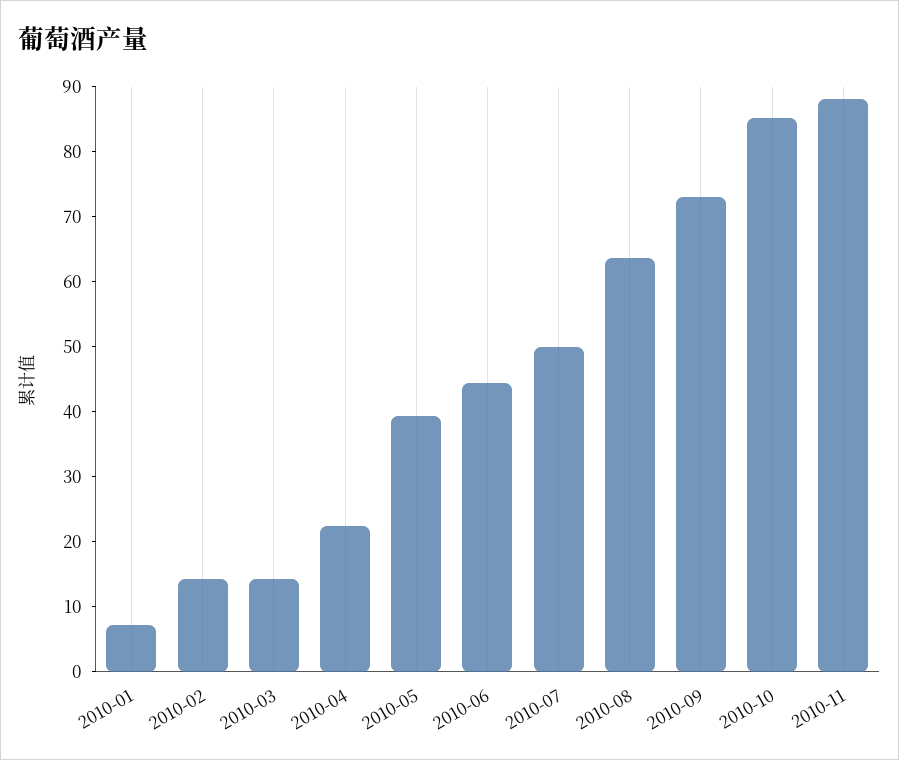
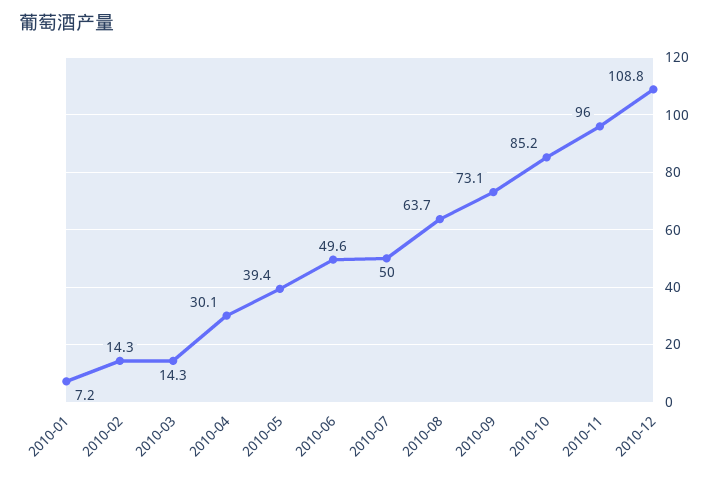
2010-04: 22 -> 30.1
2010-06: 44 -> 49.6
2010-11: 88 -> 96
2010-12: none -> 108.8

